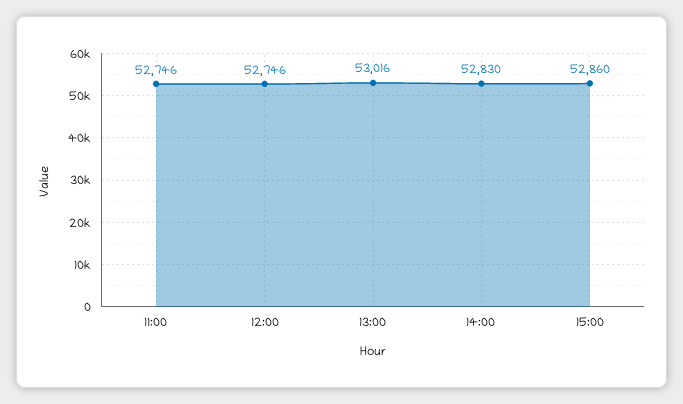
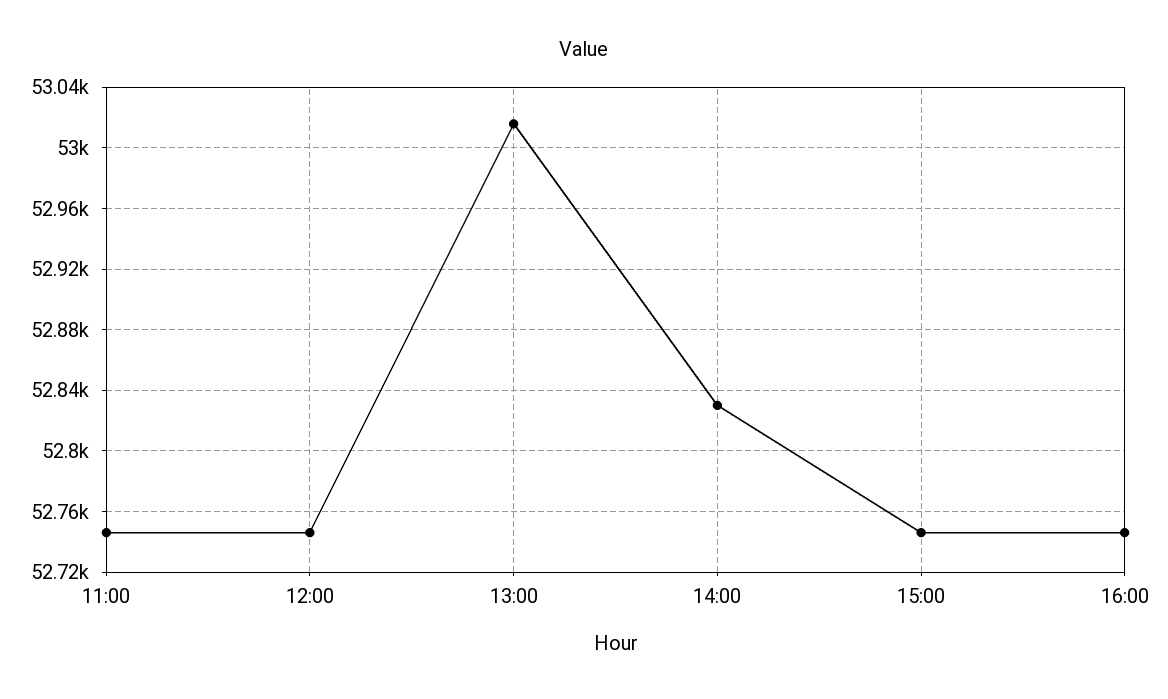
15:00: 52860 -> 52745
16:00: none -> 52745

